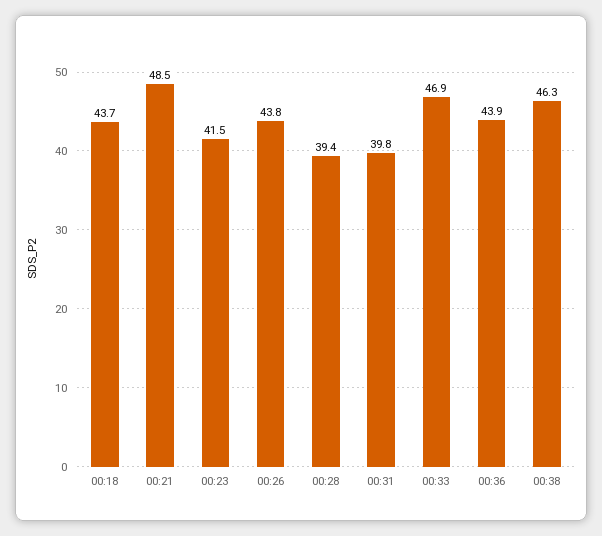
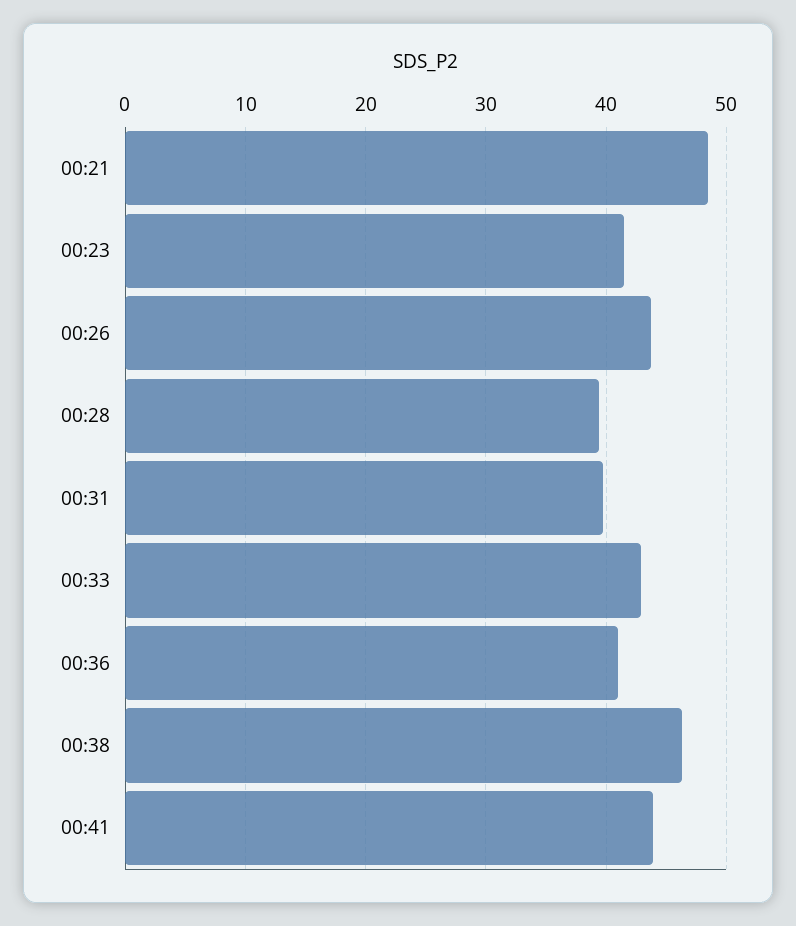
00:18: 43.7 -> none
00:33: 46.9 -> 43
00:36: 43.9 -> 41
00:41: none -> 44

